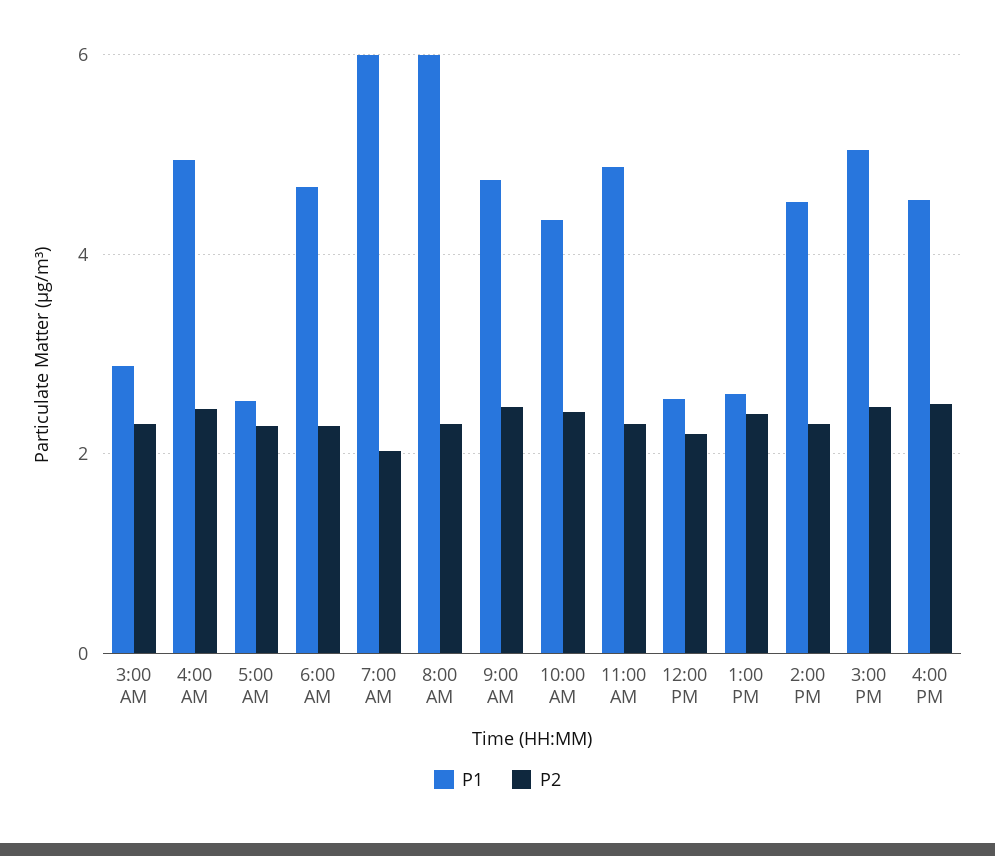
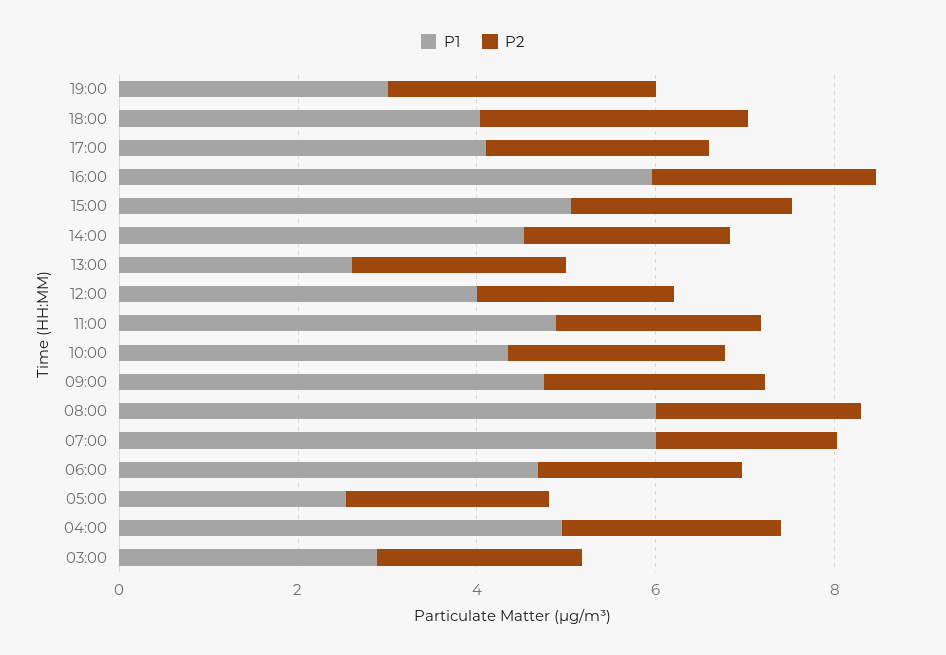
P1, 12:00 PM: 2.6 -> 4
P1, 4:00 PM: 4.6 -> 6
P1, 19:00: none -> 3
P2, 19:00: none -> 3
P1, 18:00: none -> 4
P2, 18:00: none -> 3
P1, 17:00: none -> 4
P2, 17:00: none -> 2.5

